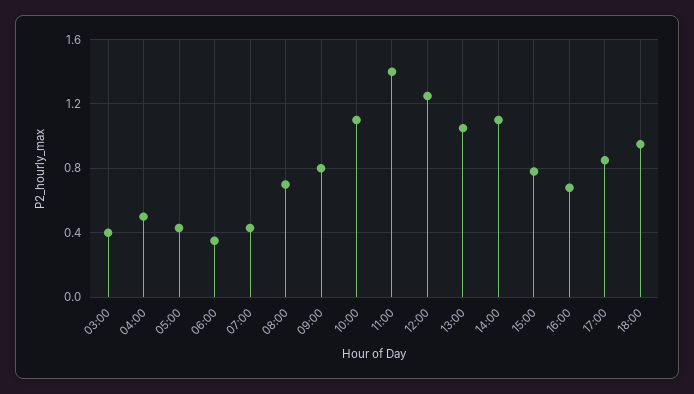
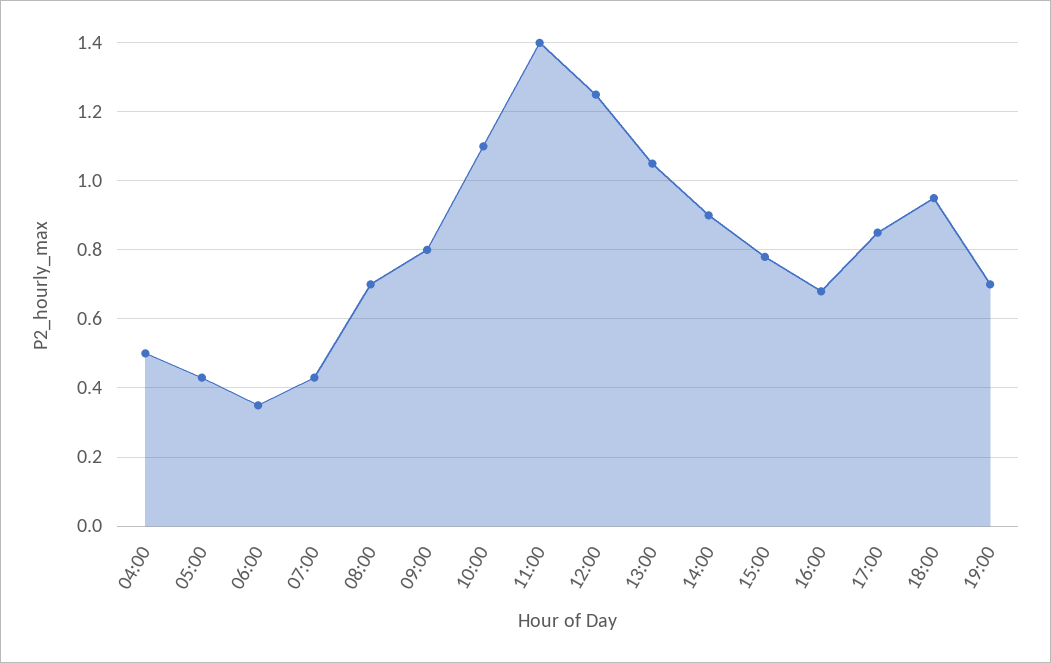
03:00: 0.4 -> none
14:00: 1.1 -> 0.9
19:00: none -> 0.7

